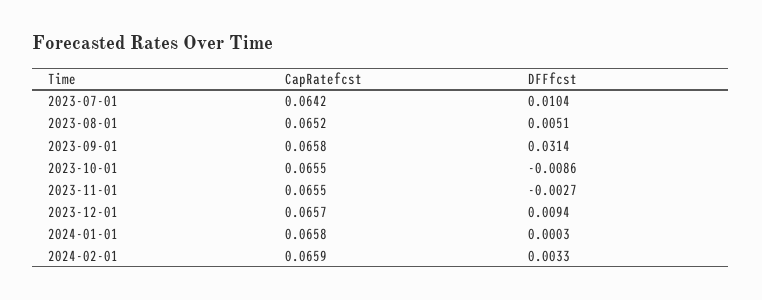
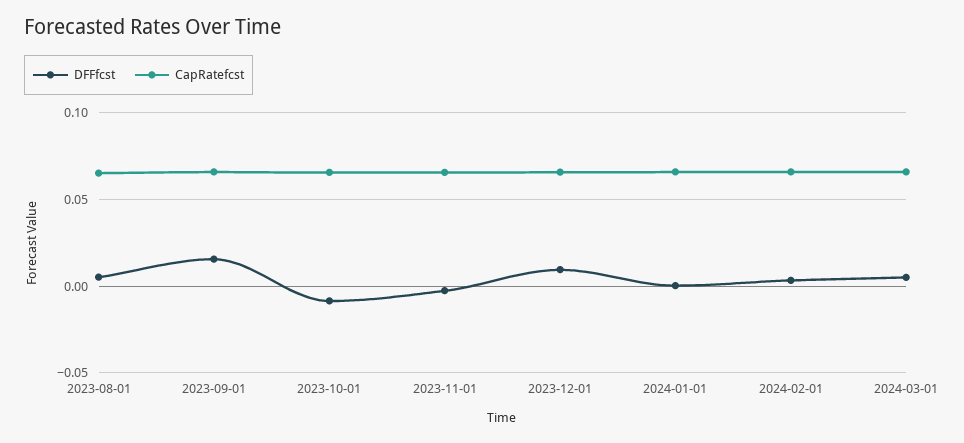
CapRatefcst, 2023-07-01: 0.0642 -> none
DFFfcst, 2023-07-01: 0.0104 -> none
DFFfcst, 2023-09-01: 0.0314 -> 0.015
DFFfcst, 2024-03-01: none -> 0.005
CapRatefcst, 2024-03-01: none -> 0.065

